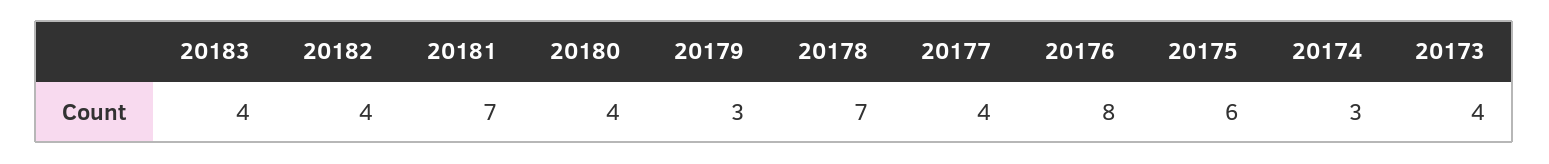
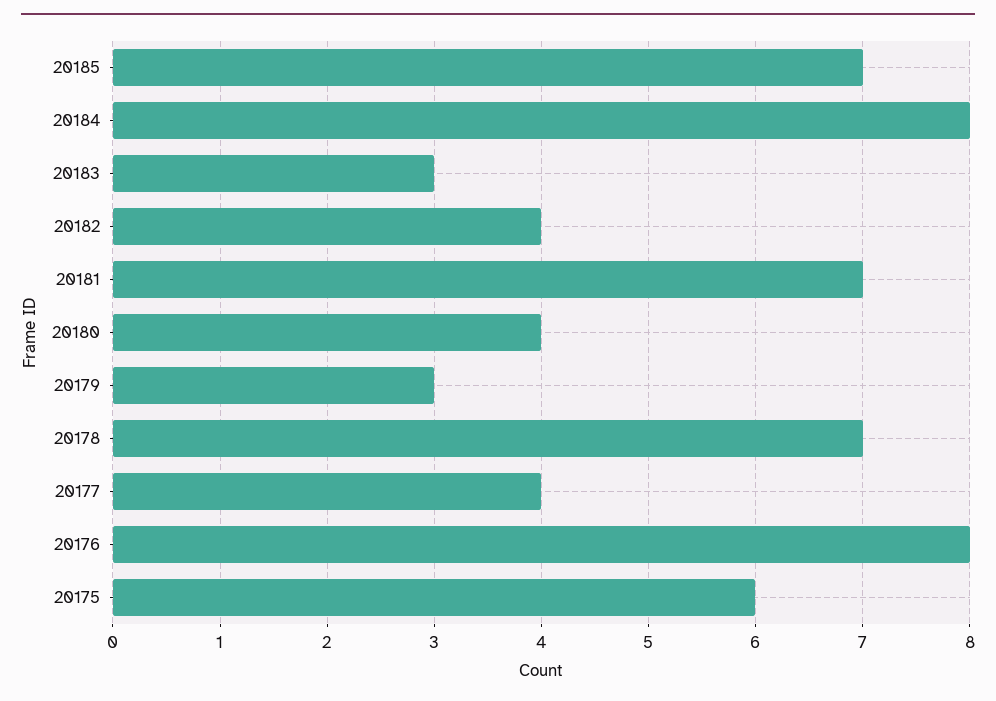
20183: 4 -> 3
20174: 3 -> none
20173: 4 -> none
20185: none -> 7
20184: none -> 8

